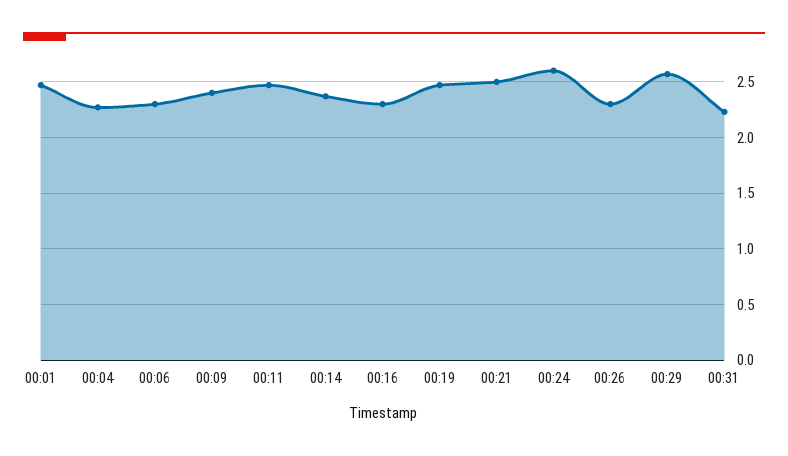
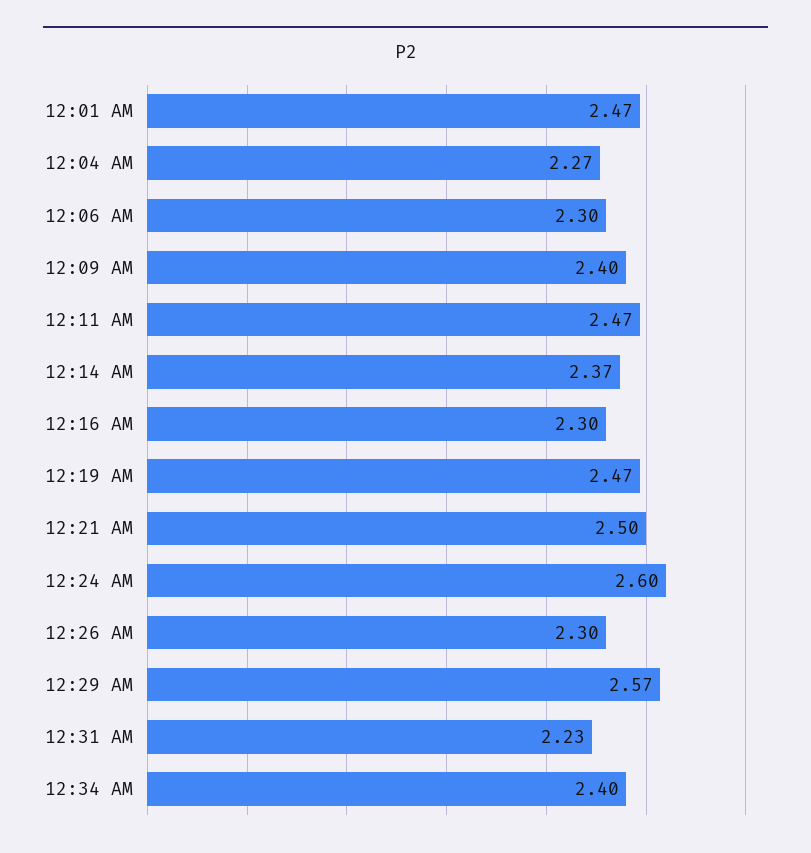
12:34 AM: none -> 2.4

